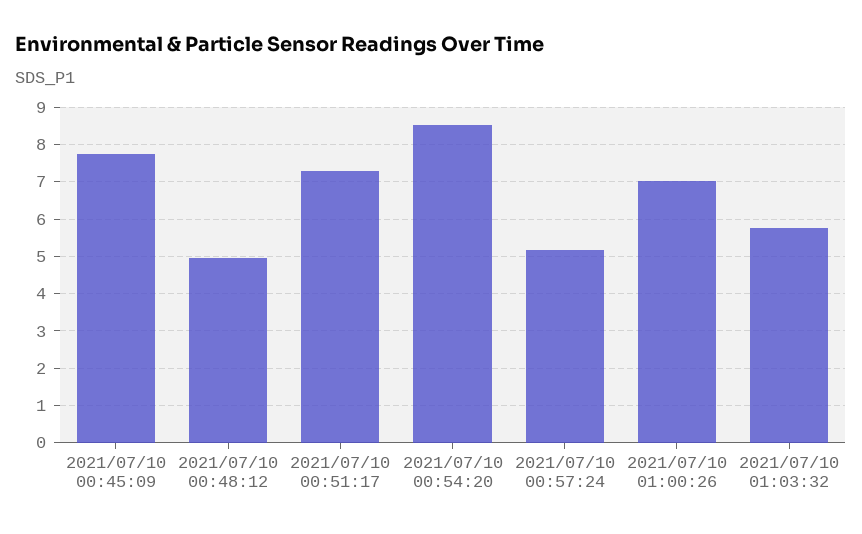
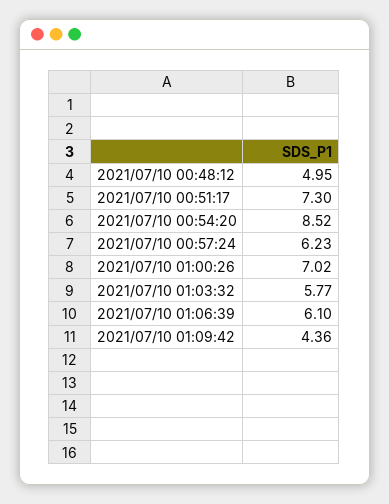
2021/07/10 00:45:09: 7.8 -> none
2021/07/10 00:57:24: 5.2 -> 6.23
2021/07/10 01:06:39: none -> 6.1
2021/07/10 01:09:42: none -> 4.36

